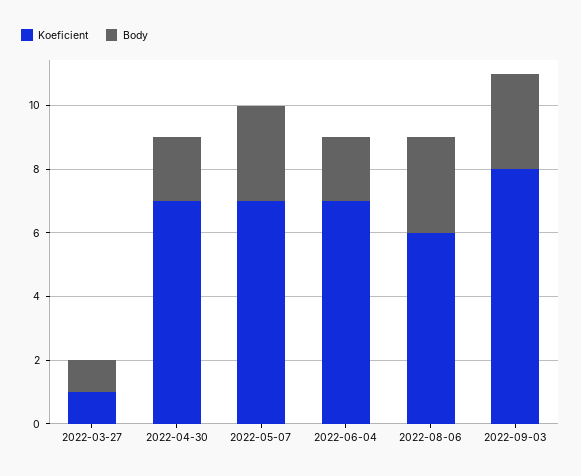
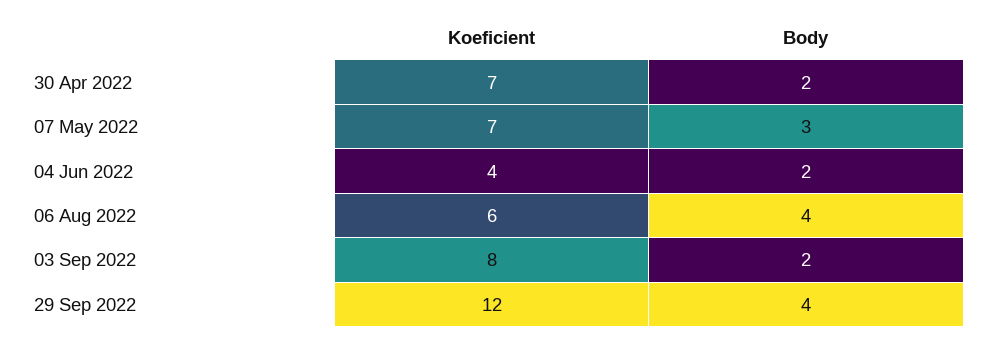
Koeficient, 2022-03-27: 1 -> none
Body, 2022-03-27: 1 -> none
Koeficient, 2022-06-04: 7 -> 4
Body, 2022-08-06: 3 -> 4
Body, 2022-09-03: 3 -> 2
Koeficient, 29 Sep 2022: none -> 12
Body, 29 Sep 2022: none -> 4

